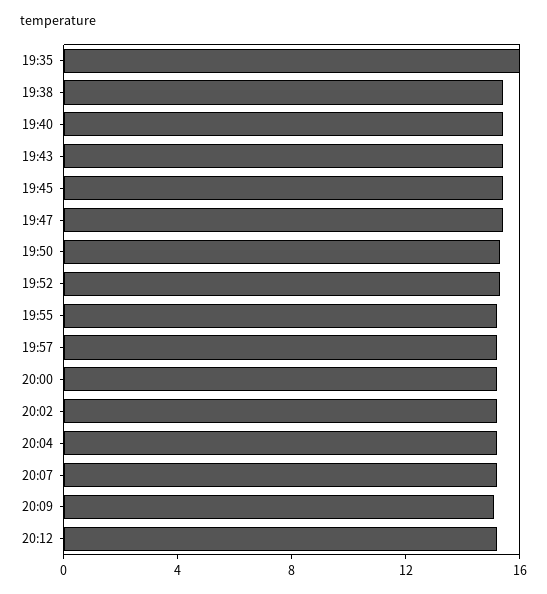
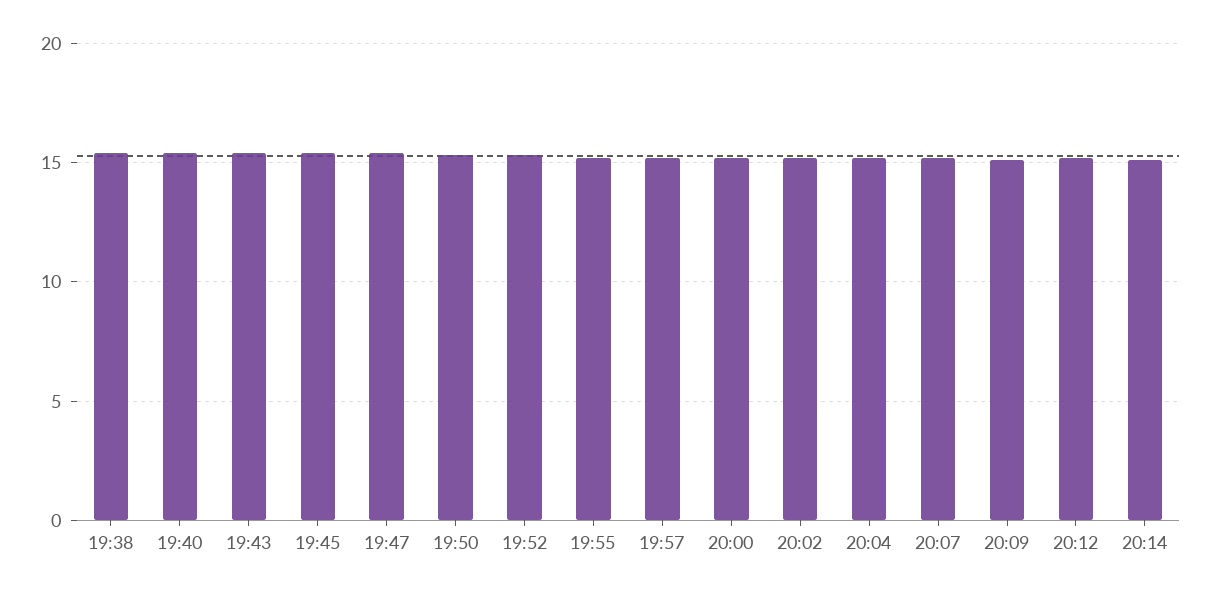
19:35: 16 -> none
20:14: none -> 15

